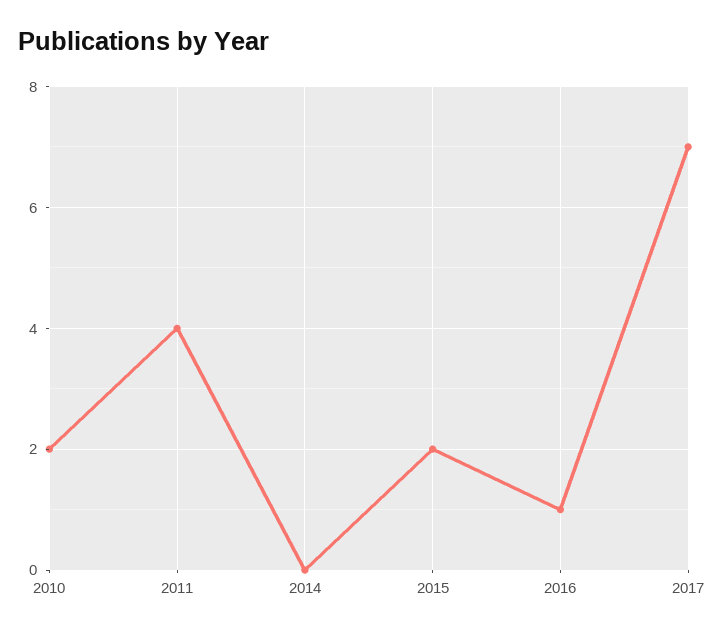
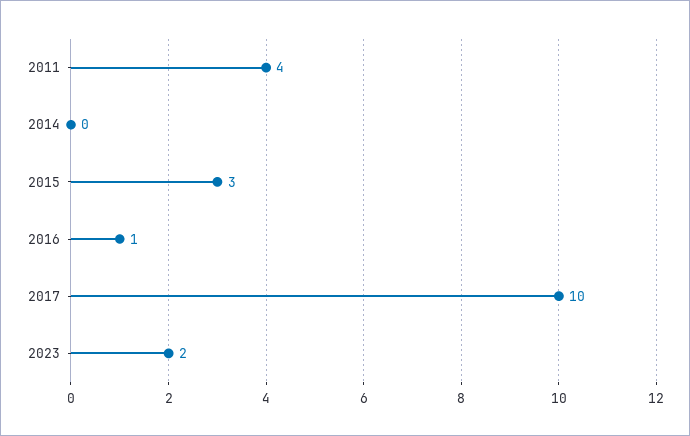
2010: 2 -> none
2015: 2 -> 3
2017: 7 -> 10
2023: none -> 2

